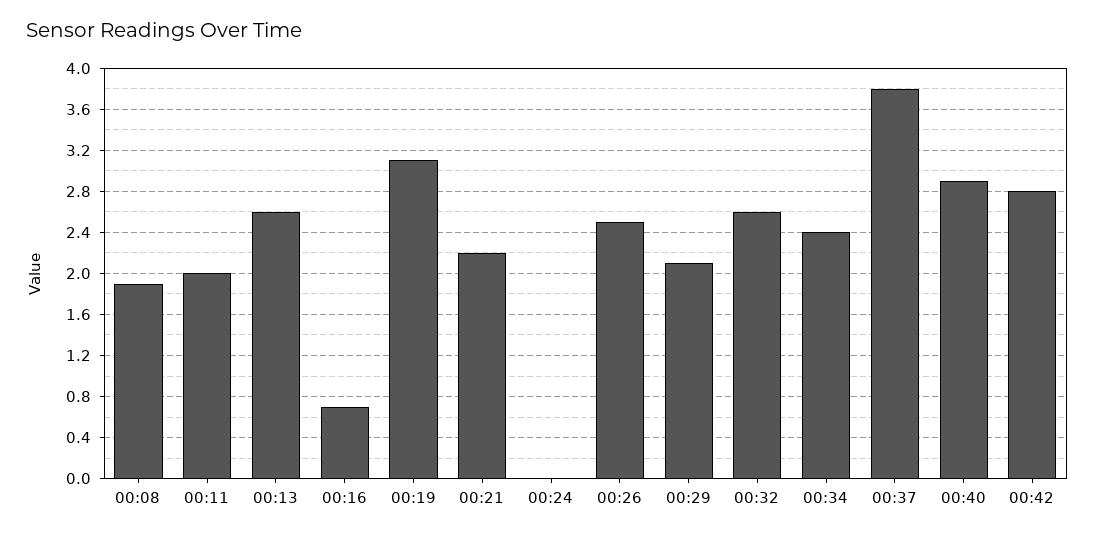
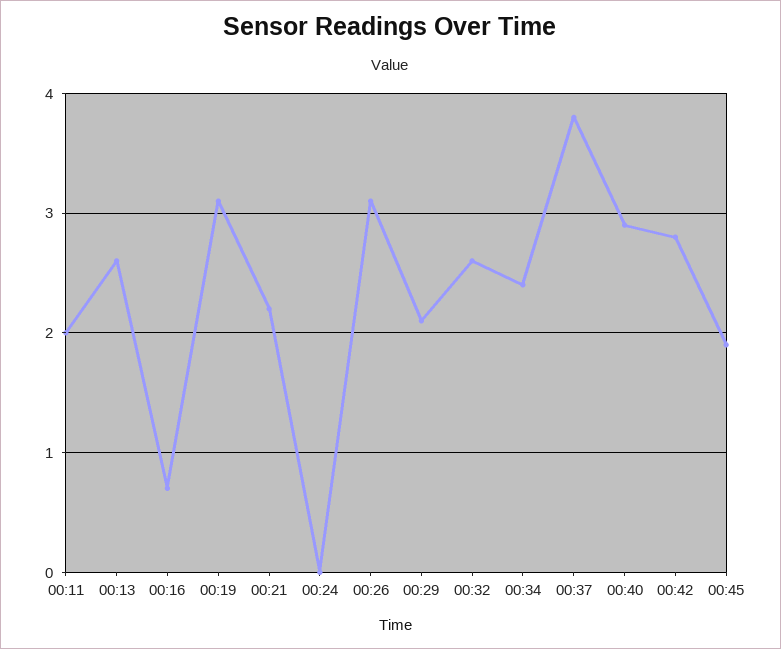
00:08: 1.9 -> none
00:26: 2.5 -> 3.1
00:45: none -> 1.9

